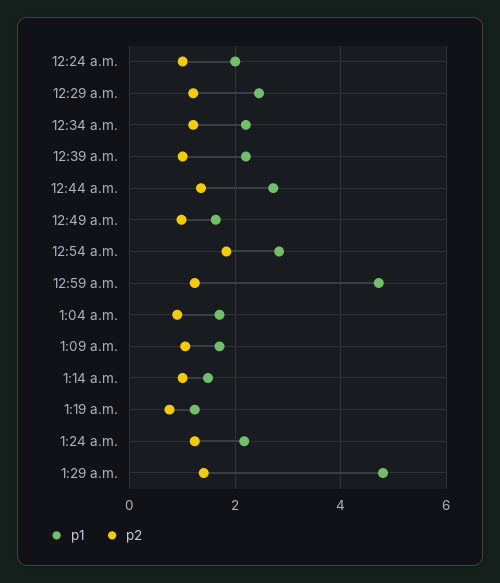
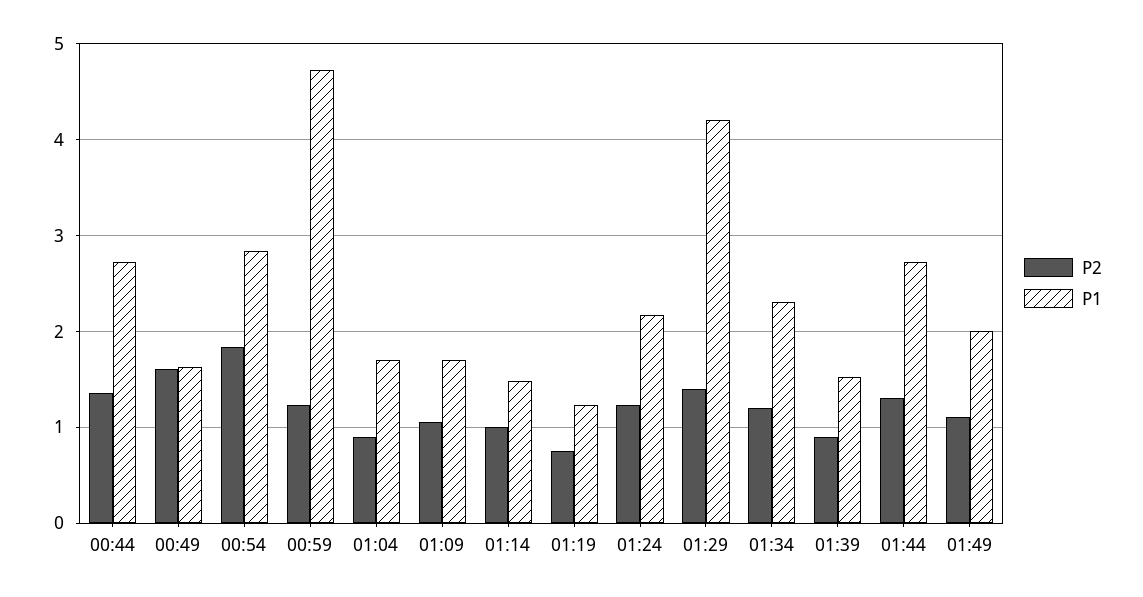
p1, 12:24 a.m.: 2 -> none
p2, 12:24 a.m.: 1 -> none
p1, 12:29 a.m.: 2.4 -> none
p2, 12:29 a.m.: 1.2 -> none
p1, 12:34 a.m.: 2.2 -> none
p2, 12:34 a.m.: 1.2 -> none
p1, 12:39 a.m.: 2.2 -> none
p2, 12:39 a.m.: 1 -> none
p2, 12:49 a.m.: 1 -> 1.6
p1, 1:29 a.m.: 4.8 -> 4.2
p2, 01:34: none -> 1.2
p1, 01:34: none -> 2.3
p2, 01:39: none -> 0.9
p1, 01:39: none -> 1.5
p2, 01:44: none -> 1.3
p1, 01:44: none -> 2.7
p2, 01:49: none -> 1.1
p1, 01:49: none -> 2

